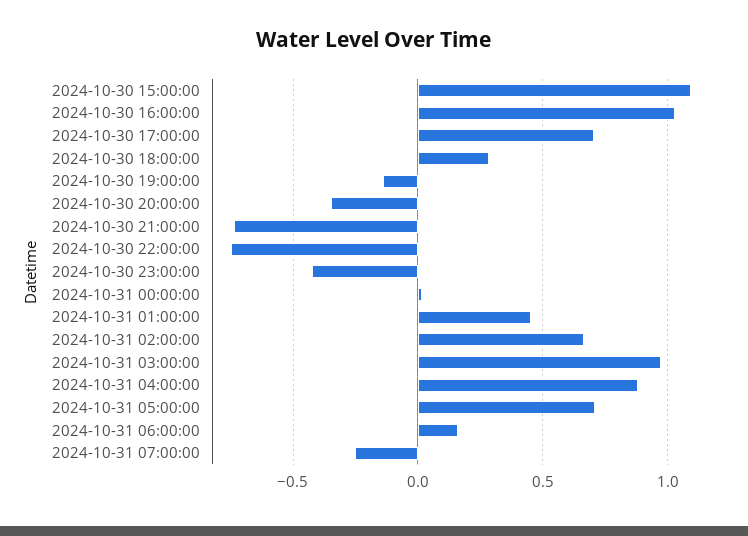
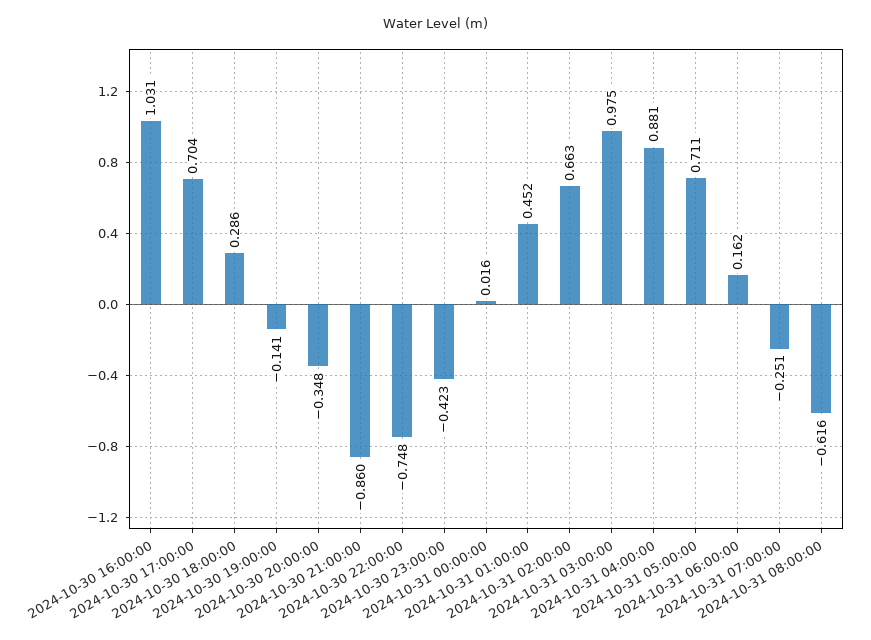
2024-10-30 15:00:00: 1.1 -> none
2024-10-30 21:00:00: -0.75 -> -0.86
2024-10-31 08:00:00: none -> -0.616

